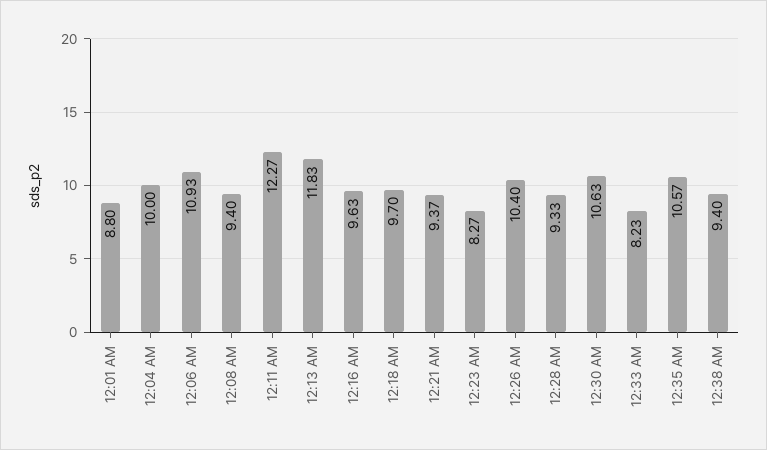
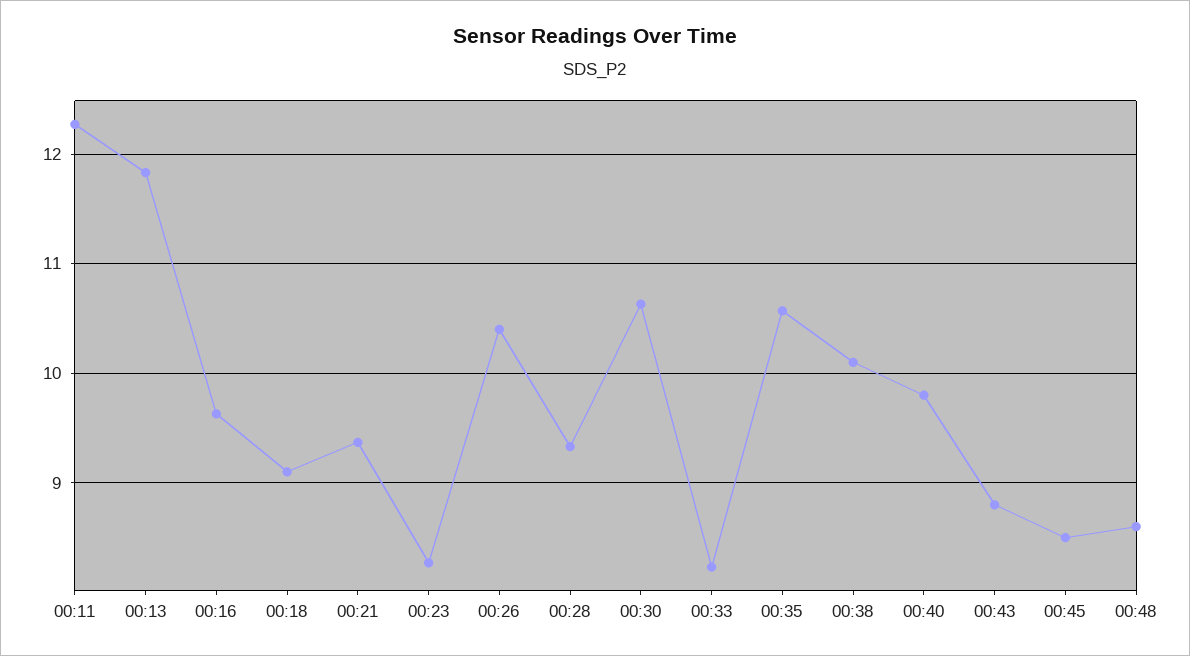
12:01 AM: 8.8 -> none
12:04 AM: 10 -> none
12:06 AM: 10.93 -> none
12:08 AM: 9.4 -> none
12:18 AM: 9.7 -> 9.1
12:38 AM: 9.4 -> 10.1
00:40: none -> 9.8
00:43: none -> 8.8
00:45: none -> 8.5
00:48: none -> 8.6

